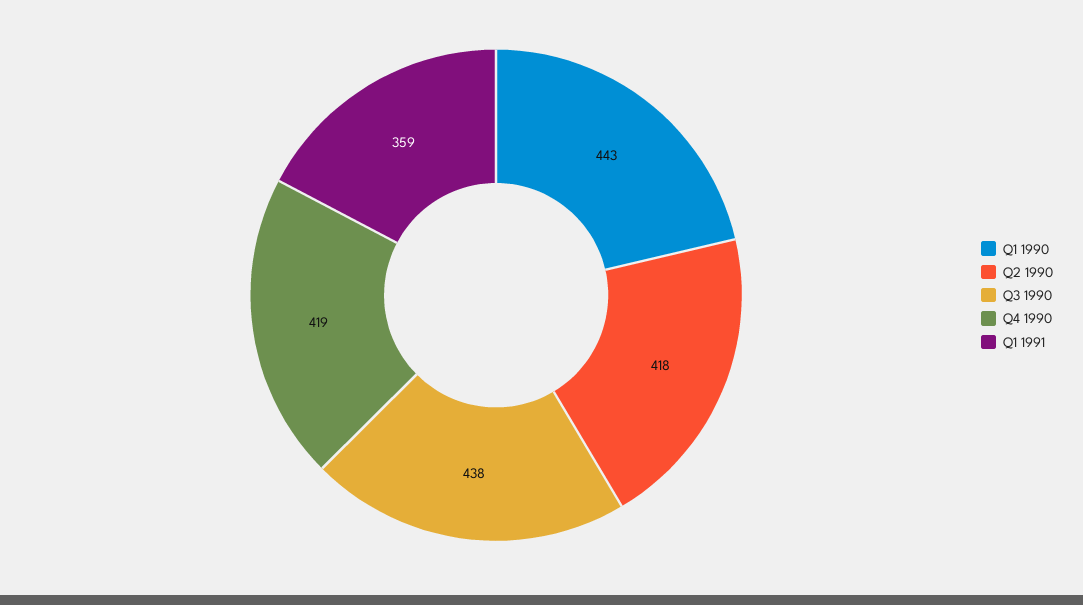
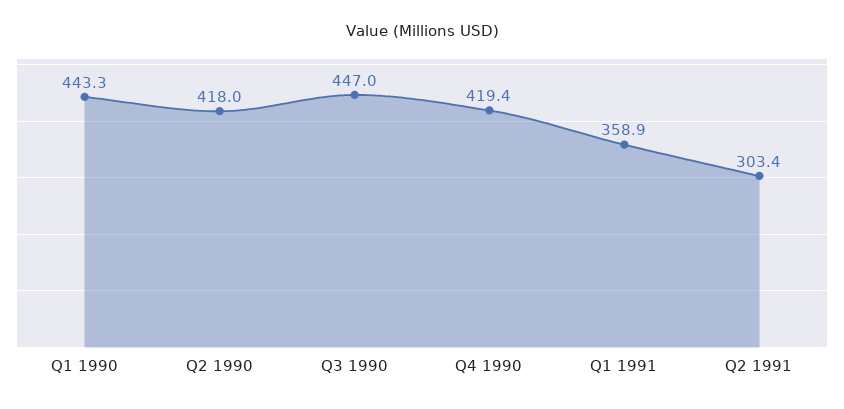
Q3 1990: 438 -> 447
Q2 1991: none -> 303.4

